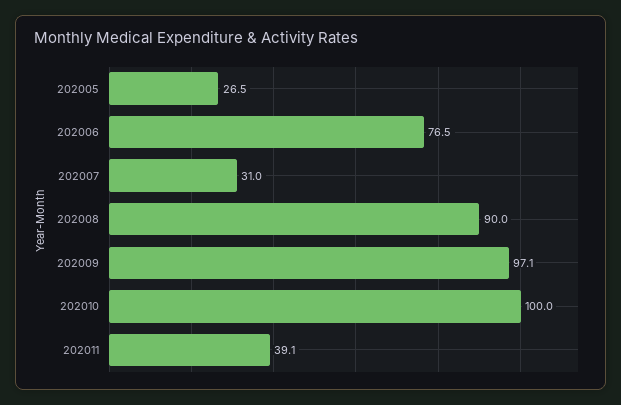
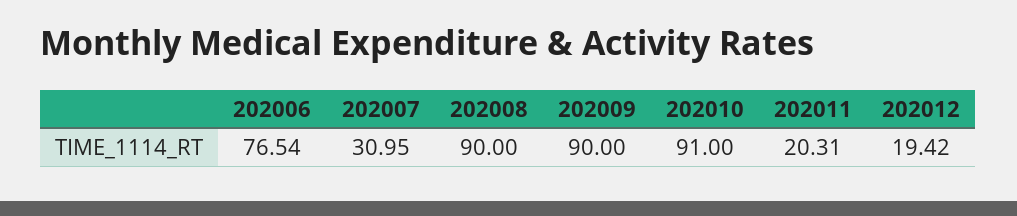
202005: 26.5 -> none
202009: 97.1 -> 90
202010: 100 -> 91
202011: 39.1 -> 20.31
202012: none -> 19.42

